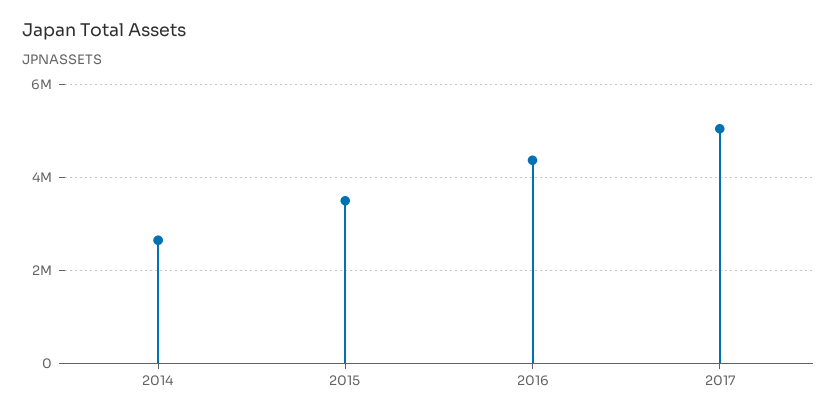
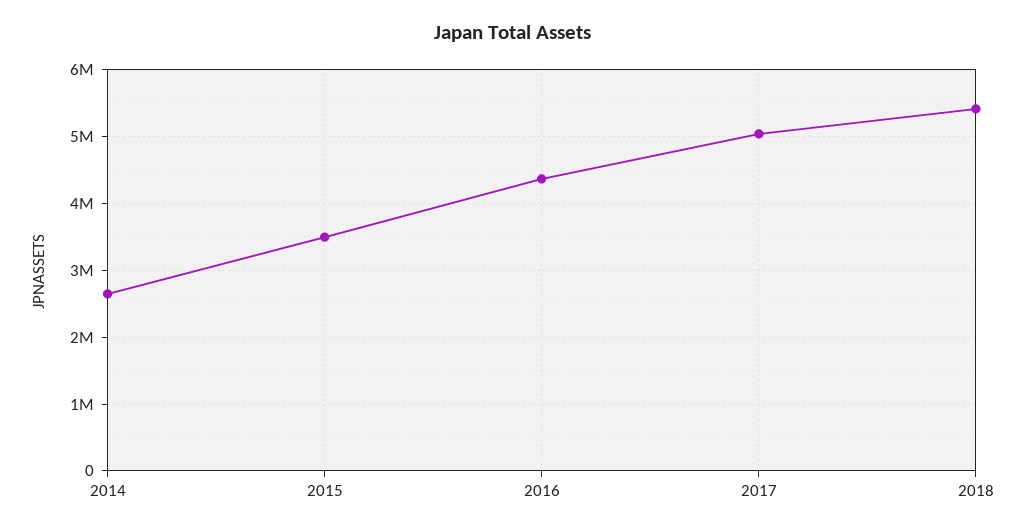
2018: none -> 5400000

